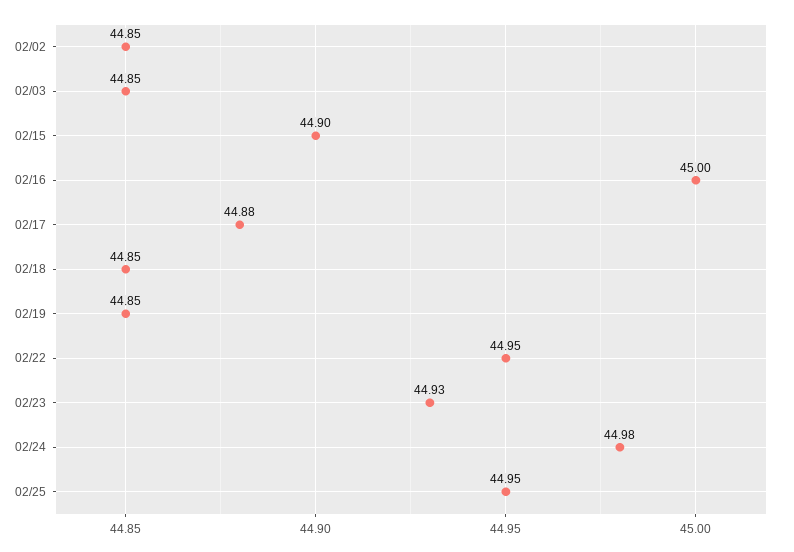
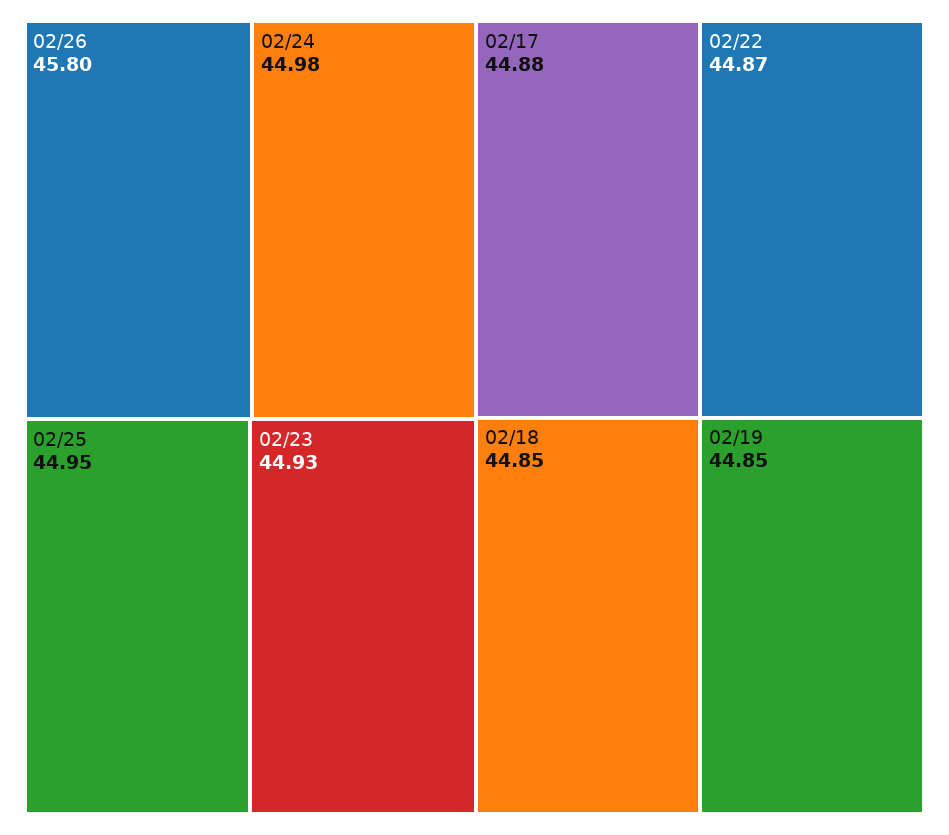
02/02: 44.85 -> none
02/03: 44.85 -> none
02/15: 44.9 -> none
02/16: 45 -> none
02/22: 44.95 -> 44.87
02/26: none -> 45.8

